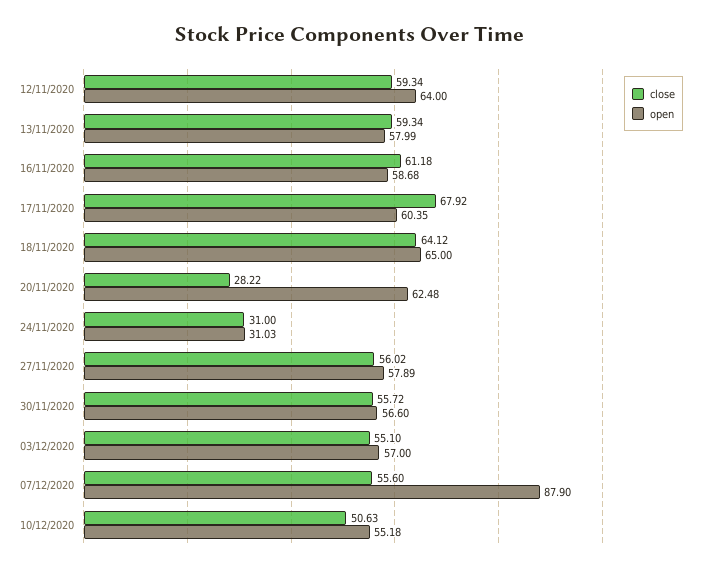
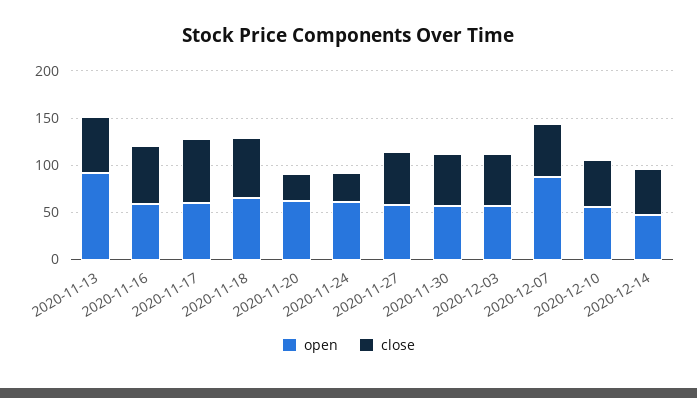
close, 12/11/2020: 59.34 -> none
open, 12/11/2020: 64 -> none
open, 13/11/2020: 57.99 -> 90
open, 24/11/2020: 31.03 -> 60
open, 2020-12-14: none -> 50
close, 2020-12-14: none -> 50

